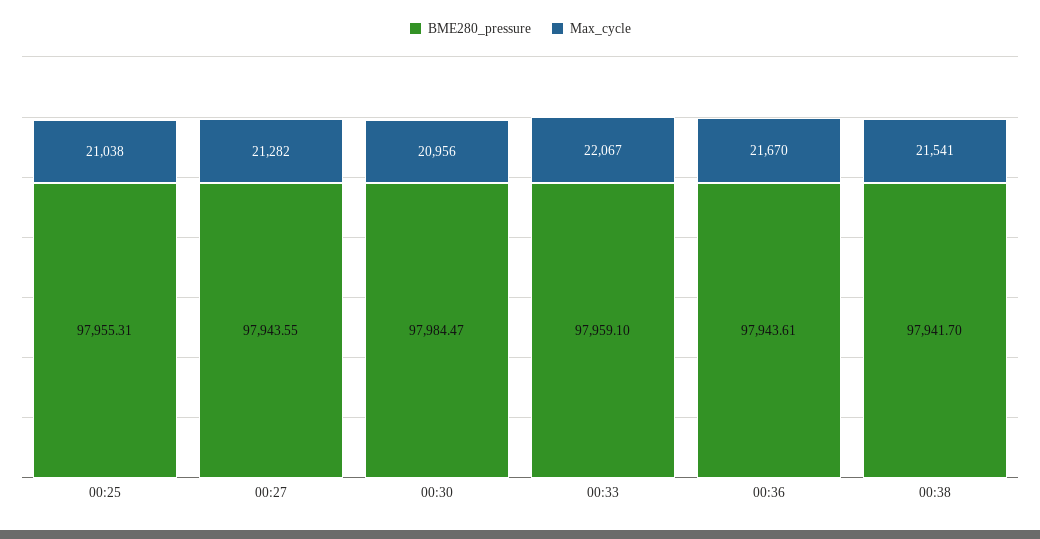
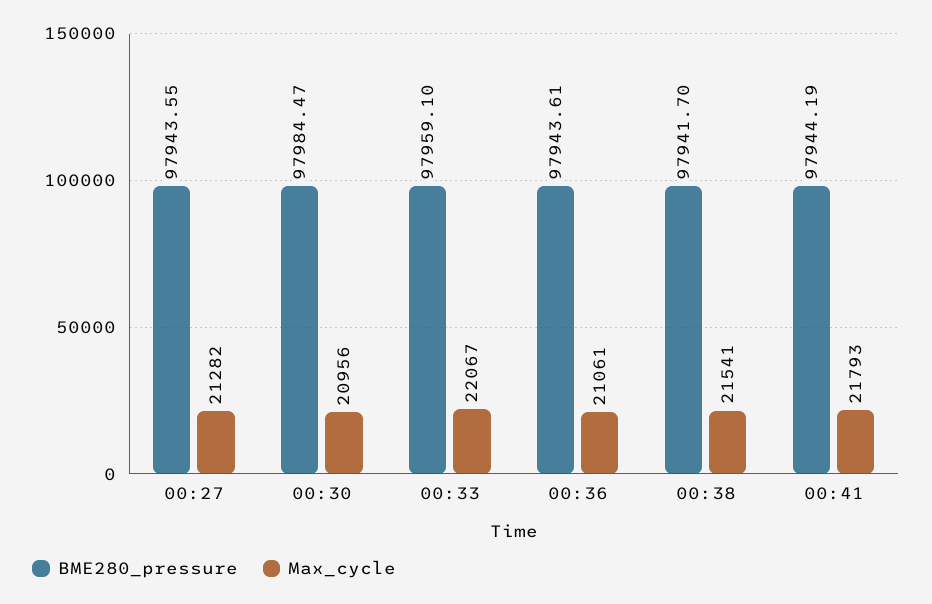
BME280_pressure, 00:25: 97955.31 -> none
Max_cycle, 00:25: 21038 -> none
Max_cycle, 00:36: 21670 -> 21061
BME280_pressure, 00:41: none -> 97944.19
Max_cycle, 00:41: none -> 21793

